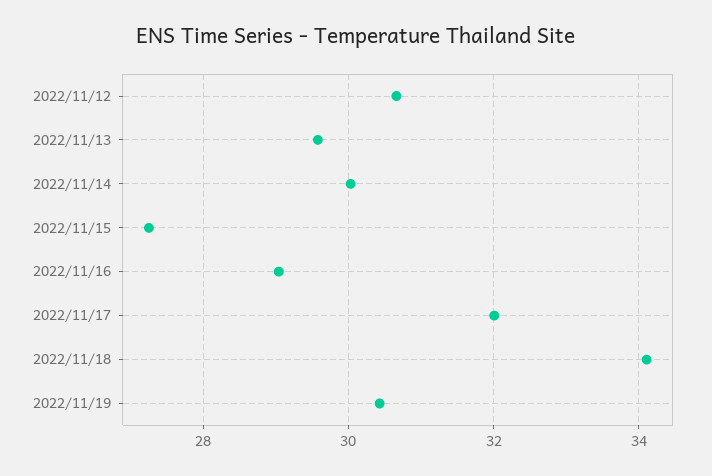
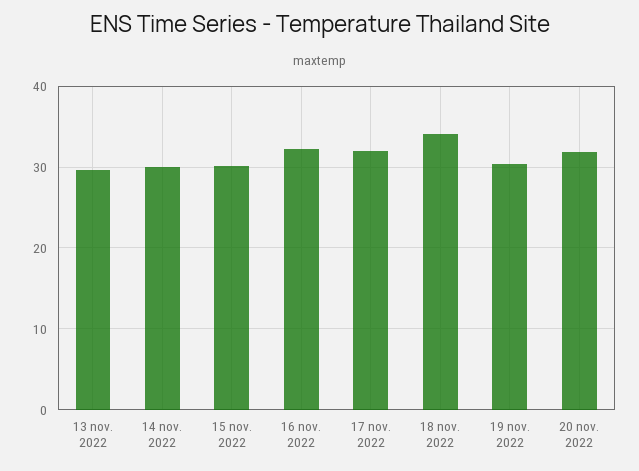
2022/11/12: 30.6 -> none
2022/11/15: 27.2 -> 30
2022/11/16: 29 -> 32
20 nov. 2022: none -> 32

